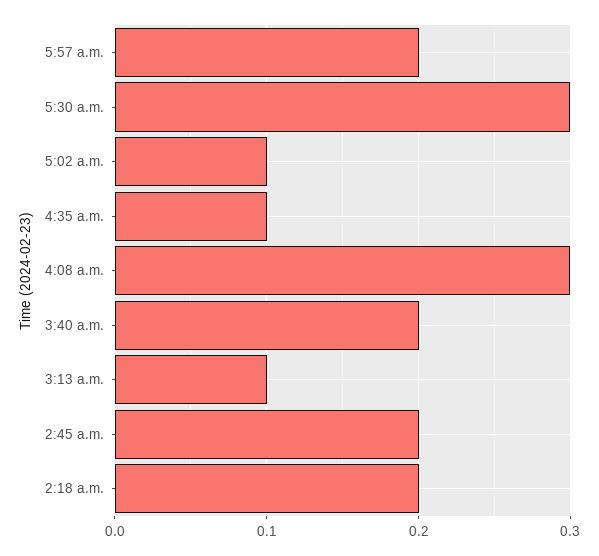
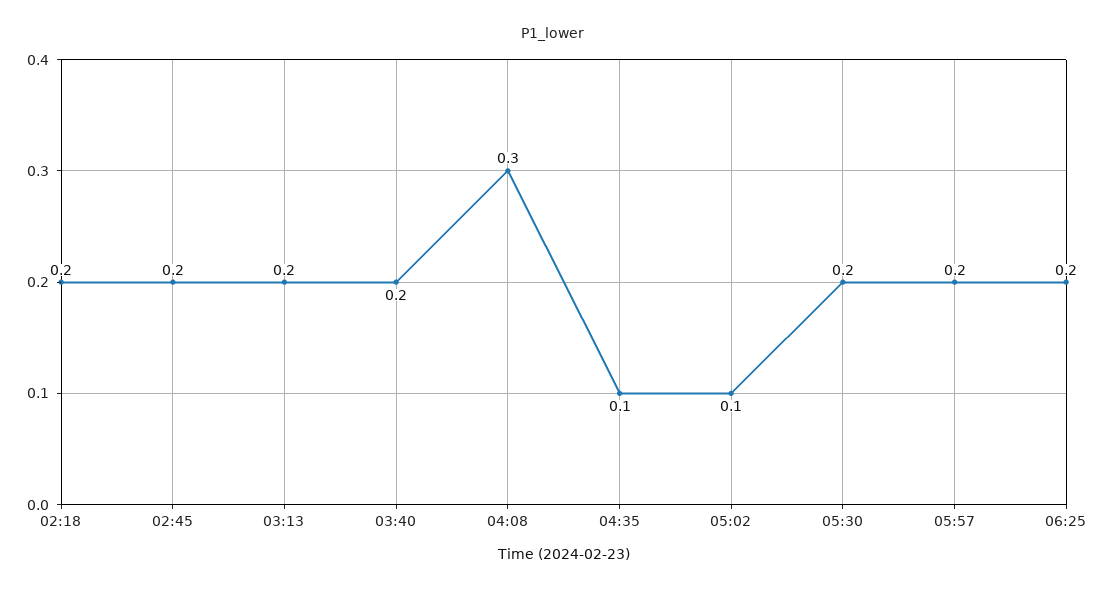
5:30 a.m.: 0.3 -> 0.2
3:13 a.m.: 0.1 -> 0.2
06:25: none -> 0.2

